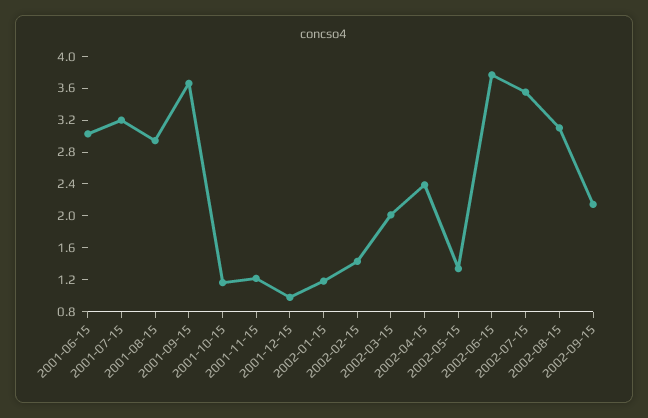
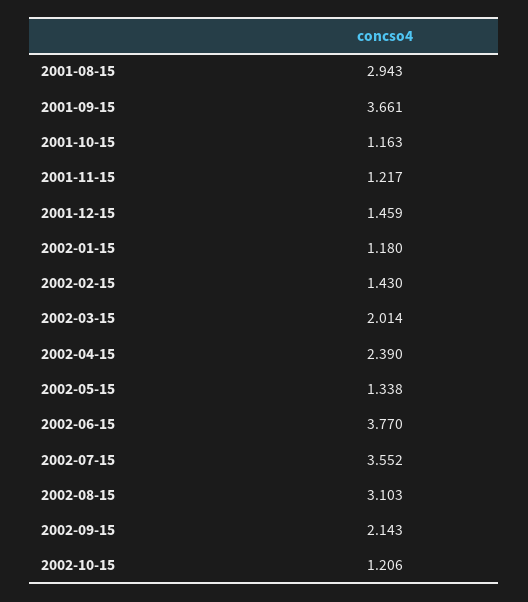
2001-06-15: 3 -> none
2001-07-15: 3.2 -> none
2001-12-15: 1 -> 1.459
2002-10-15: none -> 1.206

